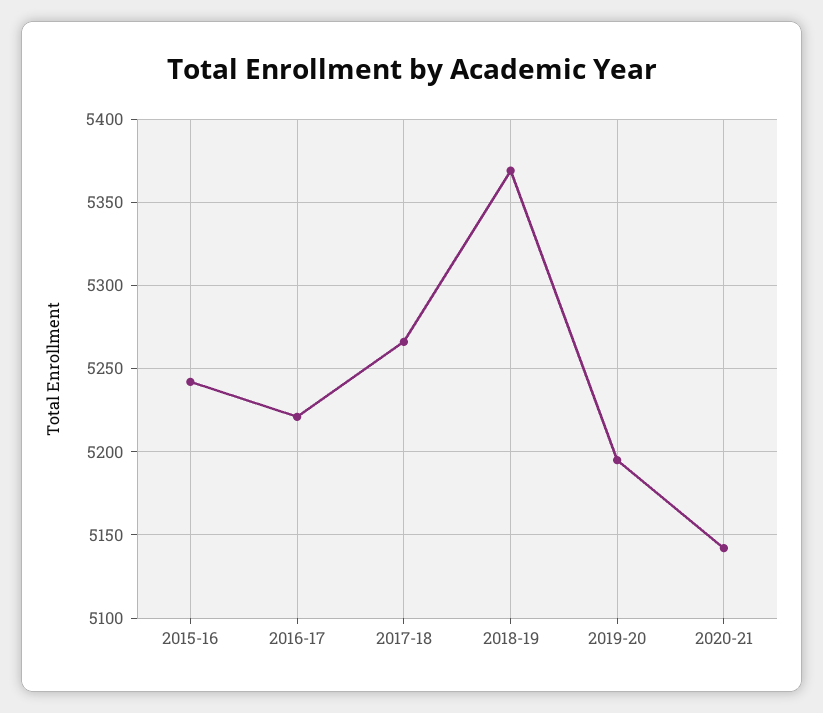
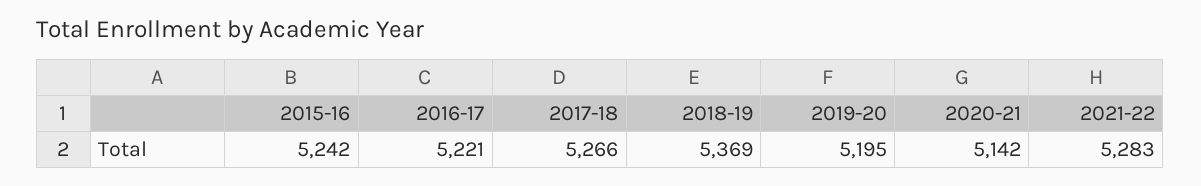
2021-22: none -> 5283

